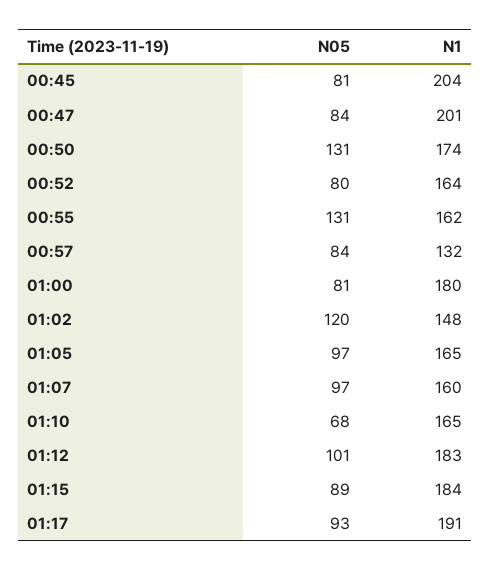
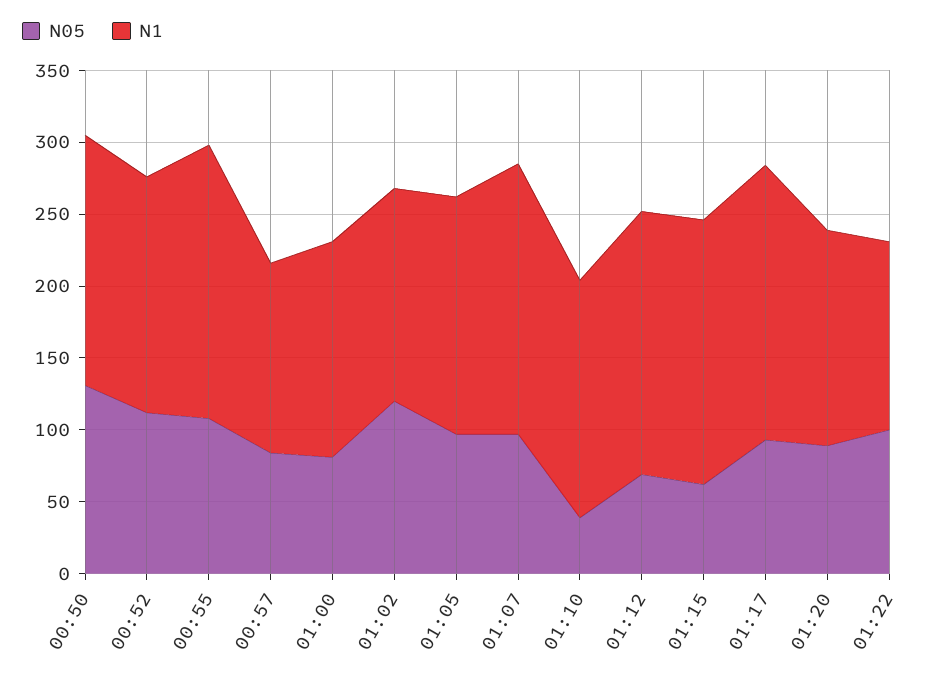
N05, 00:45: 81 -> none
N1, 00:45: 204 -> none
N05, 00:47: 84 -> none
N1, 00:47: 201 -> none
N05, 00:52: 80 -> 110
N05, 00:55: 131 -> 110
N1, 00:55: 162 -> 190
N1, 01:00: 180 -> 150
N1, 01:07: 160 -> 190
N05, 01:10: 68 -> 40
N05, 01:12: 101 -> 70
N05, 01:15: 89 -> 60
N05, 01:20: none -> 90
N1, 01:20: none -> 150
N05, 01:22: none -> 100
N1, 01:22: none -> 130

